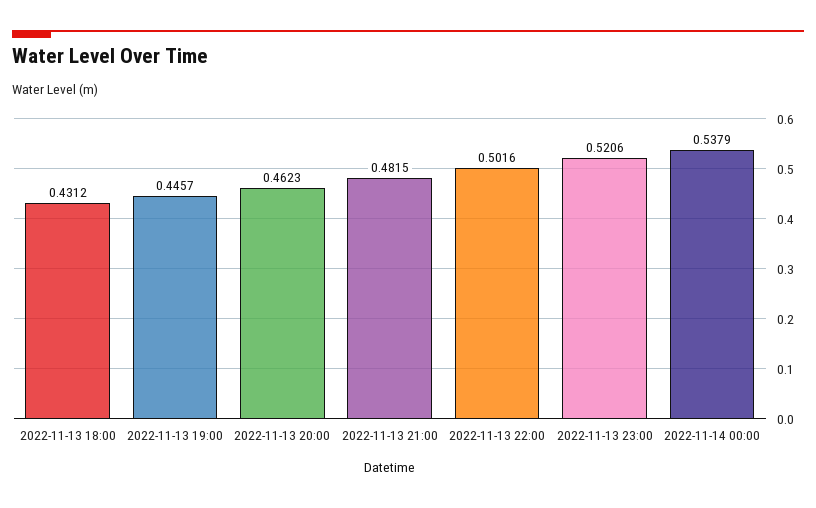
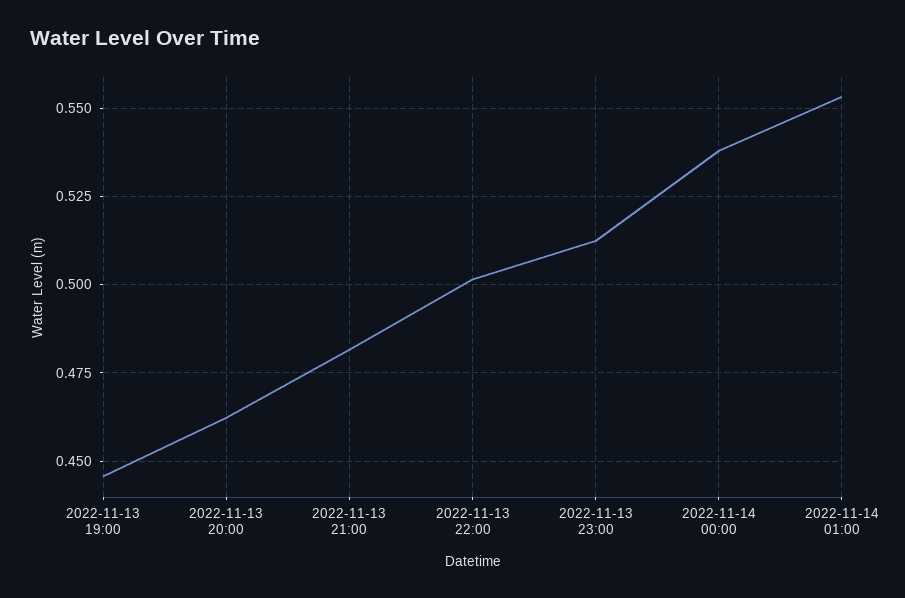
2022-11-13 18:00: 0.4312 -> none
2022-11-13 23:00: 0.5206 -> 0.5125
2022-11-14 01:00: none -> 0.5525

